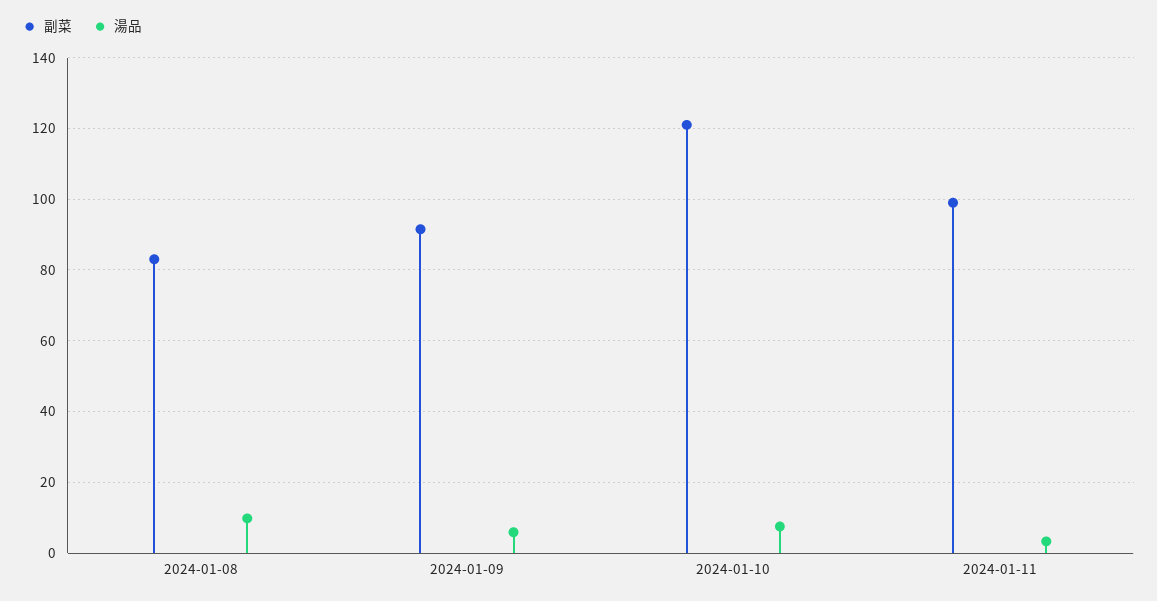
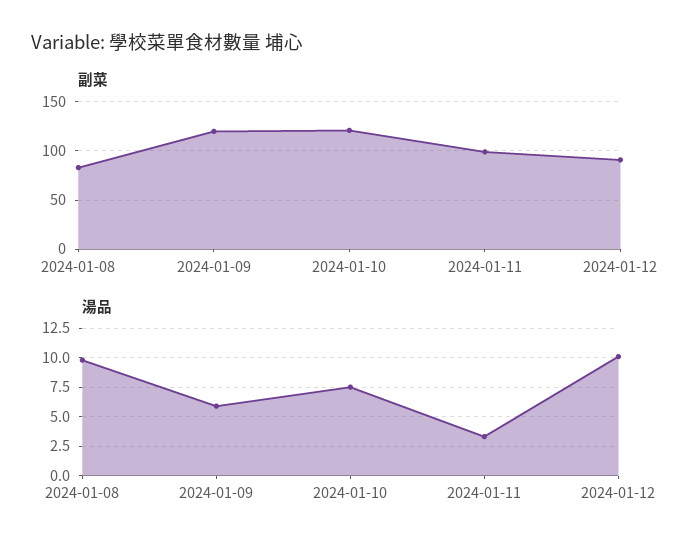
副菜, 2024-01-09: 92 -> 120
副菜, 2024-01-12: none -> 90
湯品, 2024-01-12: none -> 10

